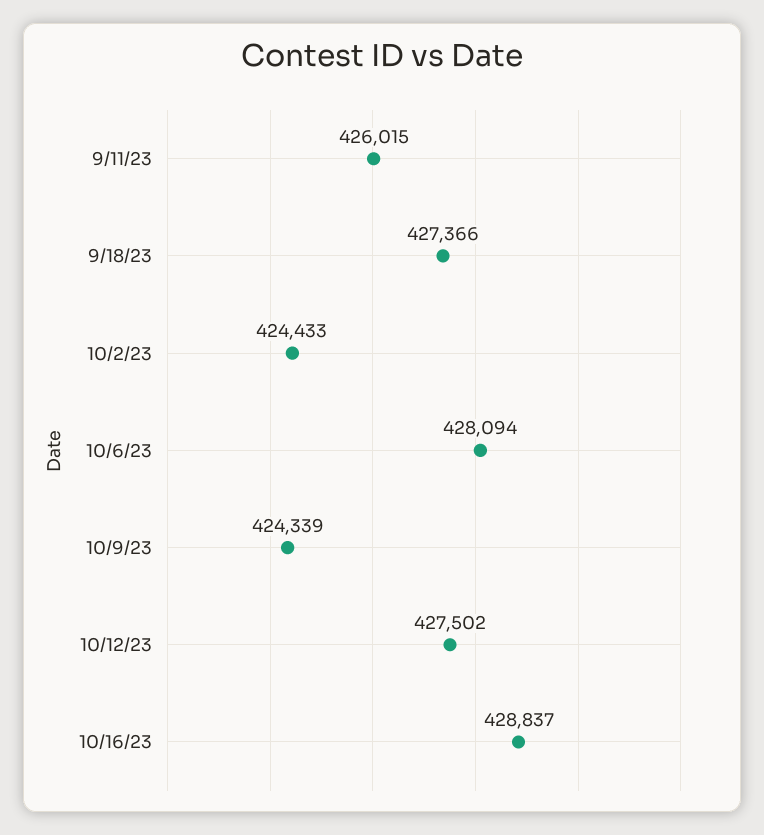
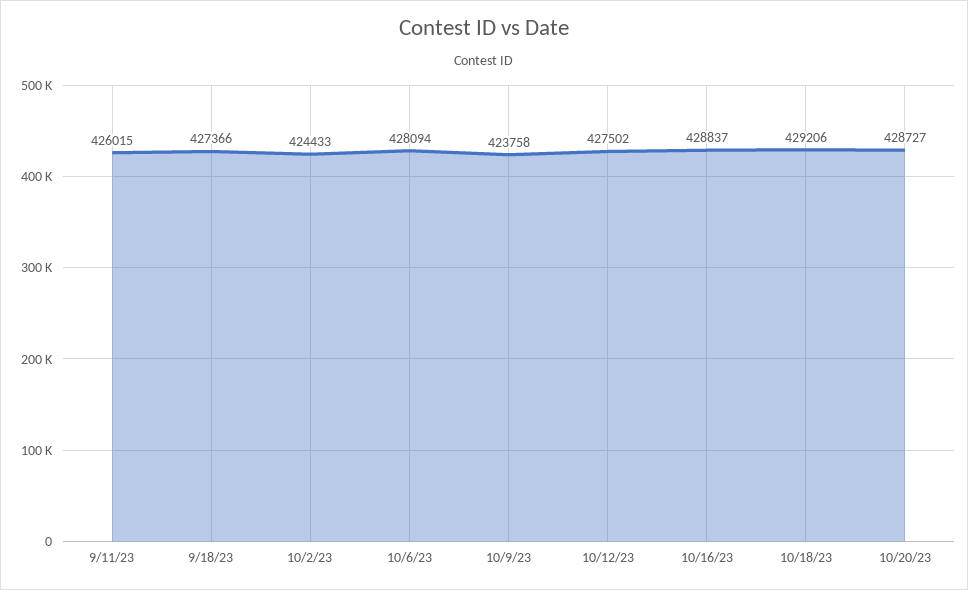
10/9/23: 424339 -> 423758
10/18/23: none -> 429206
10/20/23: none -> 428727

